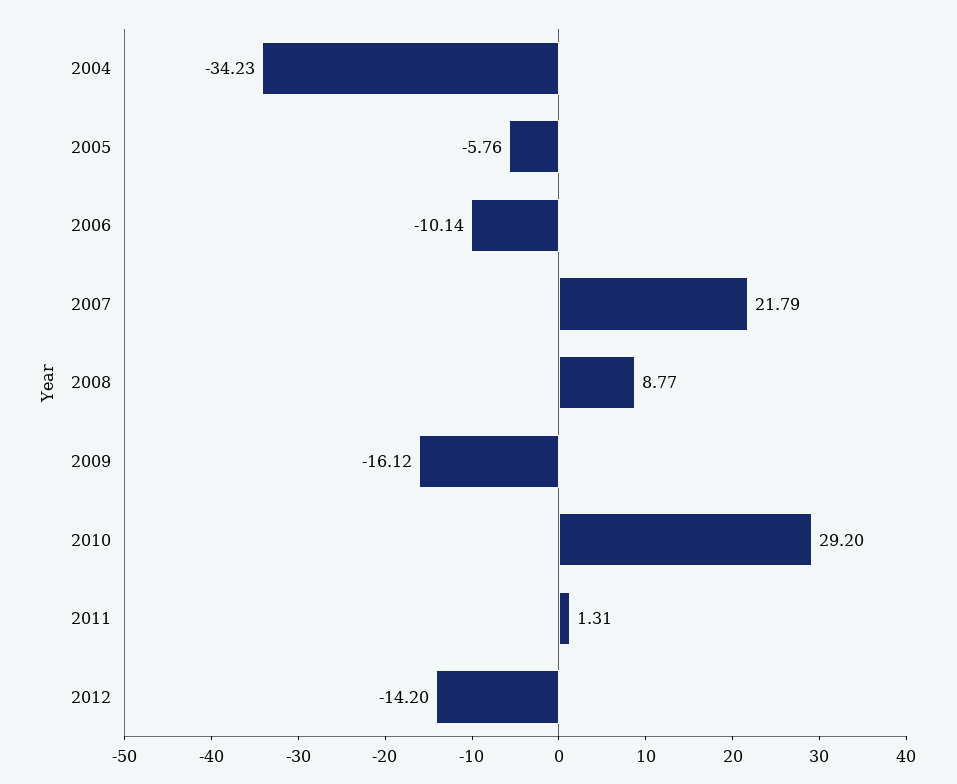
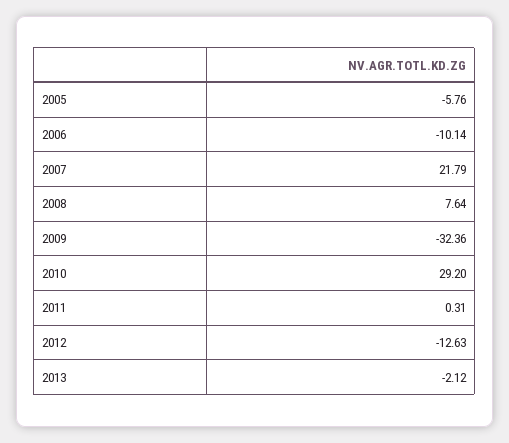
2004: -34.23 -> none
2008: 8.77 -> 7.64
2009: -16.12 -> -32.36
2011: 1.31 -> 0.31
2012: -14.2 -> -12.63
2013: none -> -2.12

